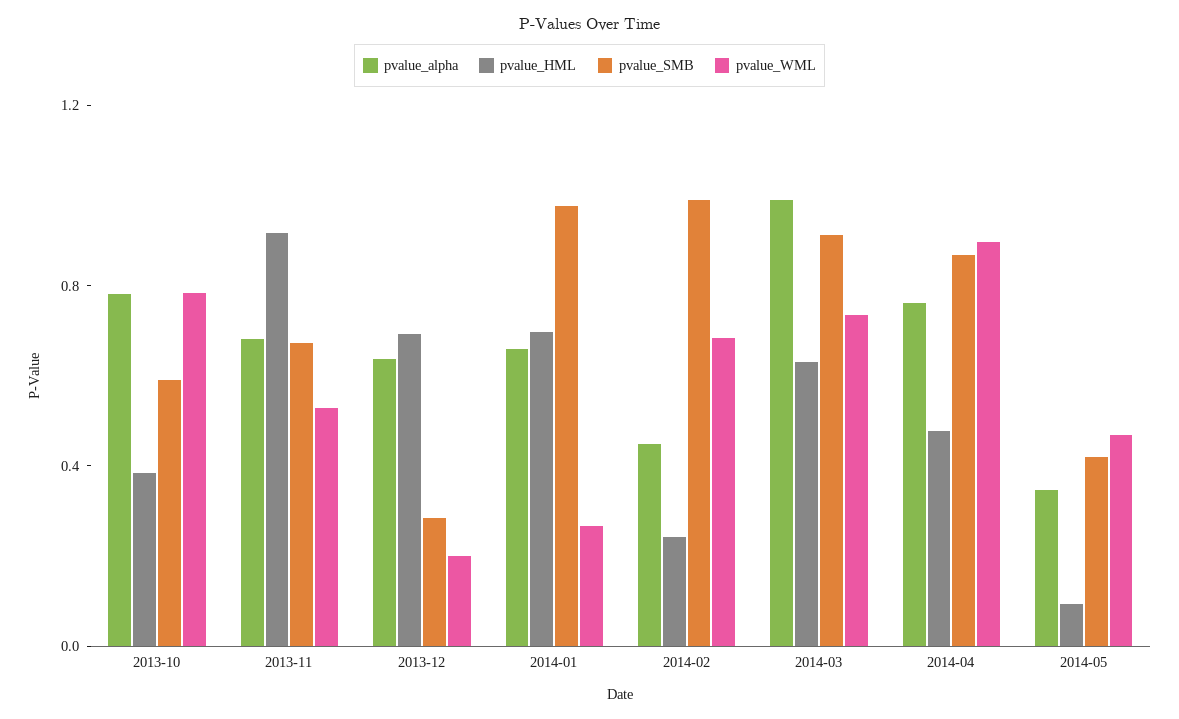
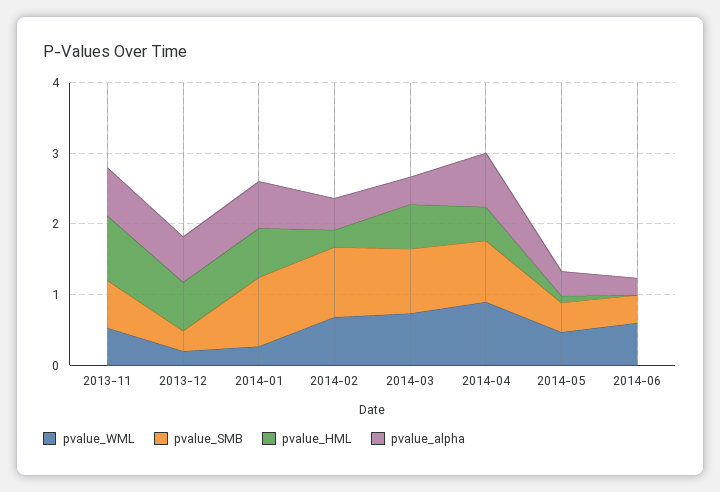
pvalue_alpha, 2013-10: 0.8 -> none
pvalue_HML, 2013-10: 0.4 -> none
pvalue_SMB, 2013-10: 0.6 -> none
pvalue_WML, 2013-10: 0.8 -> none
pvalue_alpha, 2014-03: 1 -> 0.4
pvalue_WML, 2014-06: none -> 0.6
pvalue_SMB, 2014-06: none -> 0.4
pvalue_HML, 2014-06: none -> 0
pvalue_alpha, 2014-06: none -> 0.2

